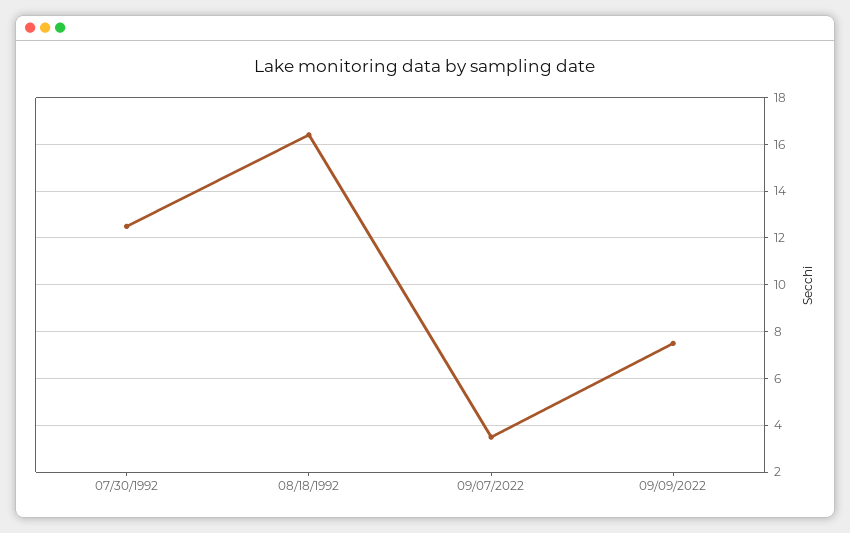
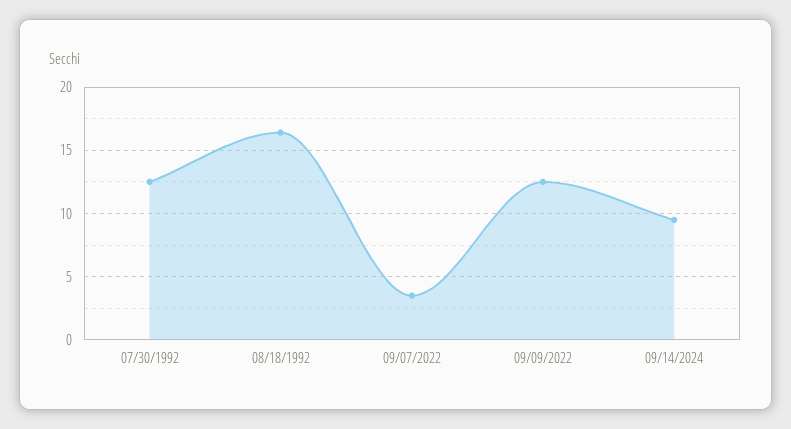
09/09/2022: 7.5 -> 12.5
09/14/2024: none -> 9.5

